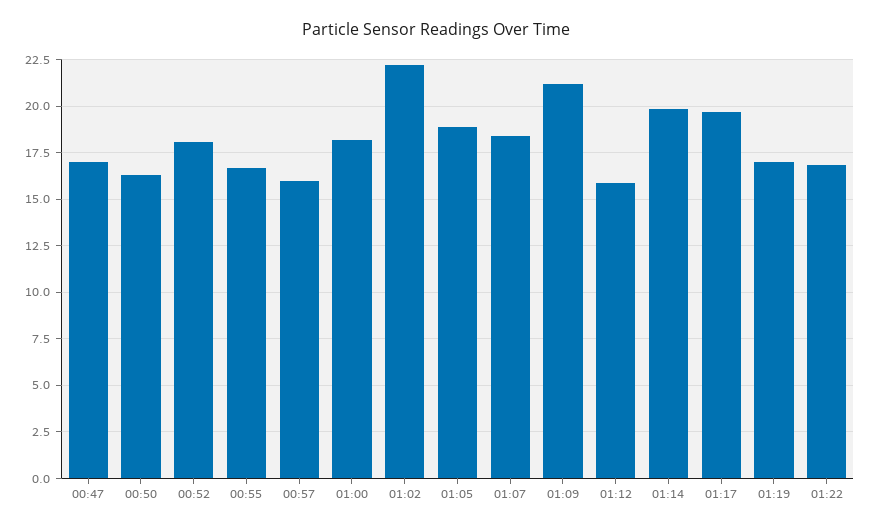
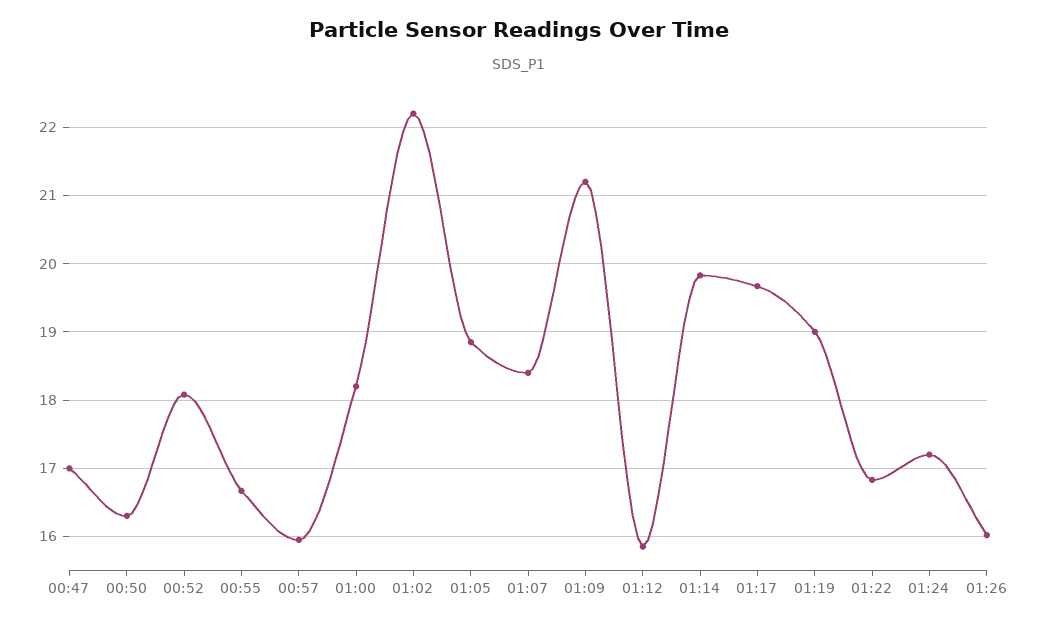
01:19: 17 -> 19
01:24: none -> 17.2
01:26: none -> 16

